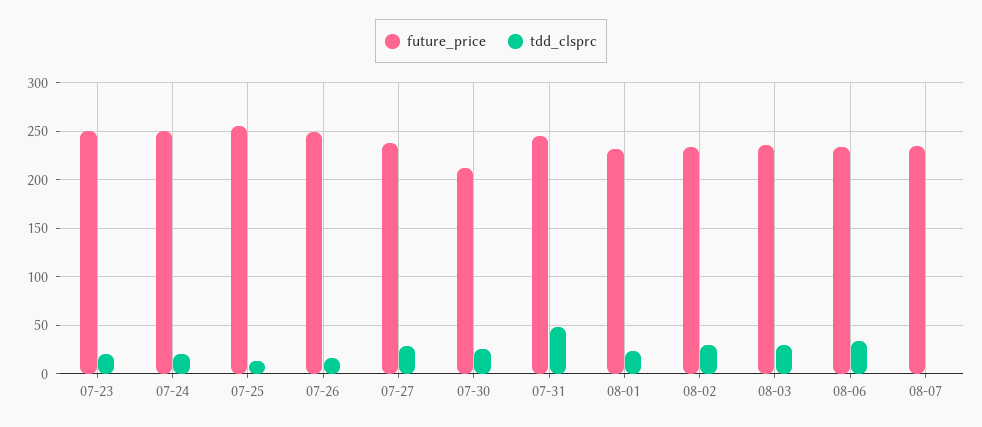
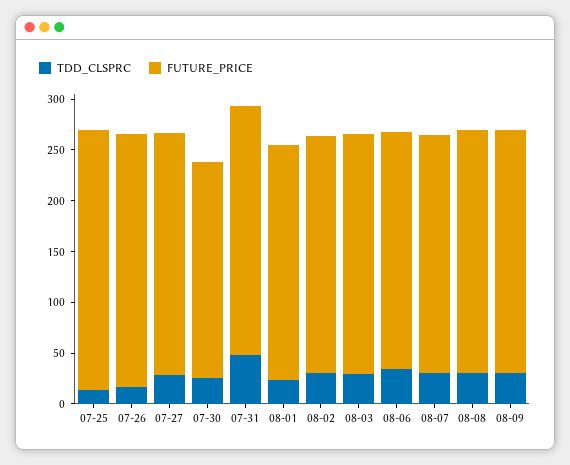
future_price, 07-23: 250 -> none
tdd_clsprc, 07-23: 20 -> none
future_price, 07-24: 250 -> none
tdd_clsprc, 07-24: 20 -> none
tdd_clsprc, 08-07: 0 -> 30
tdd_clsprc, 08-08: none -> 30
future_price, 08-08: none -> 240
tdd_clsprc, 08-09: none -> 30
future_price, 08-09: none -> 240

